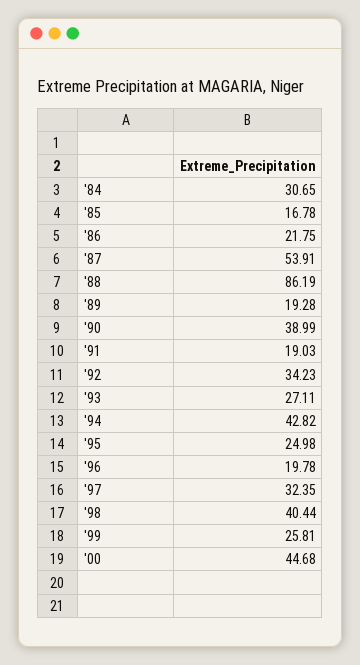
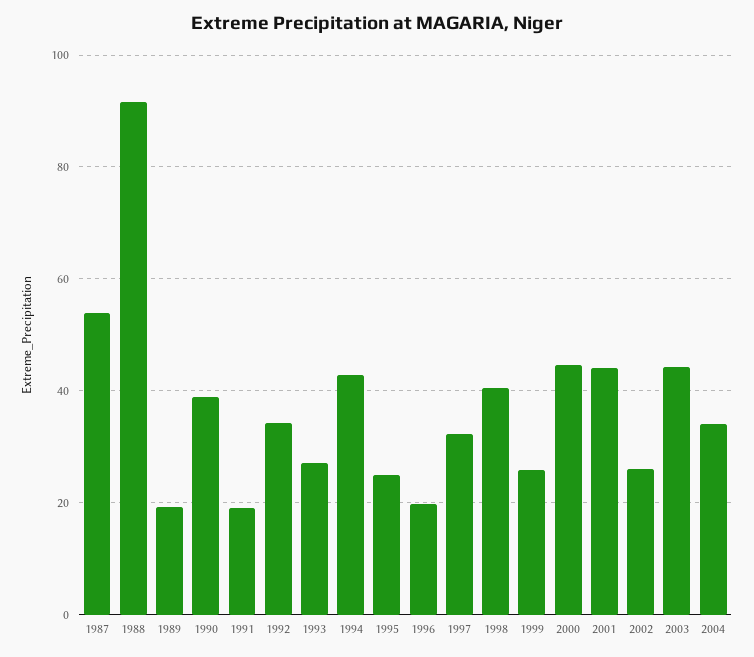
'84: 30.65 -> none
'85: 16.78 -> none
'86: 21.75 -> none
'88: 86.19 -> 92
2001: none -> 44
2002: none -> 26
2003: none -> 44
2004: none -> 34

